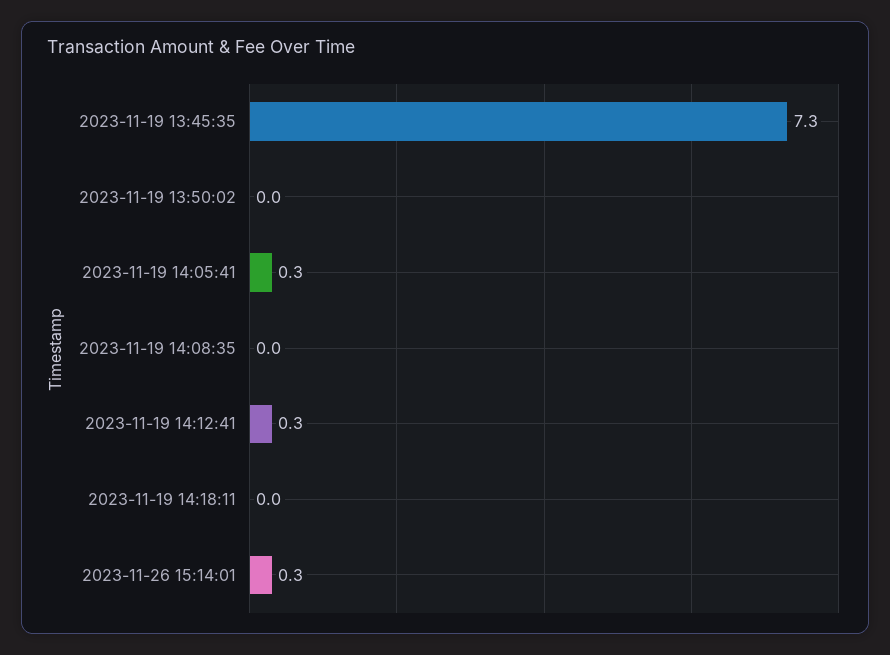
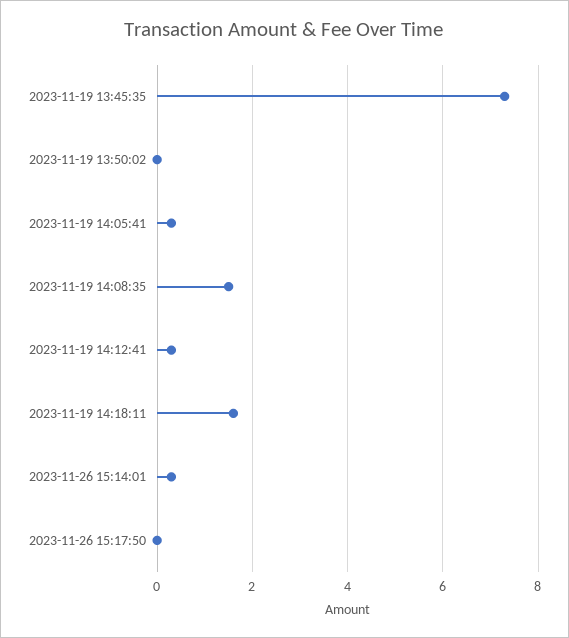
2023-11-19 14:08:35: 0 -> 1.5
2023-11-19 14:18:11: 0 -> 1.5
2023-11-26 15:17:50: none -> 0

